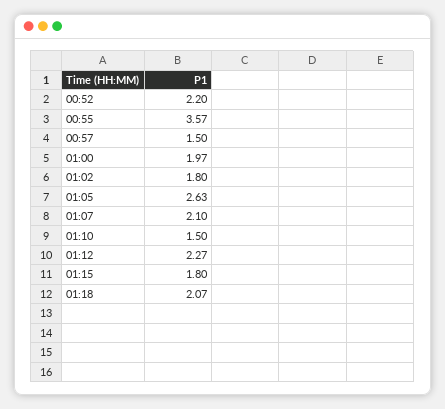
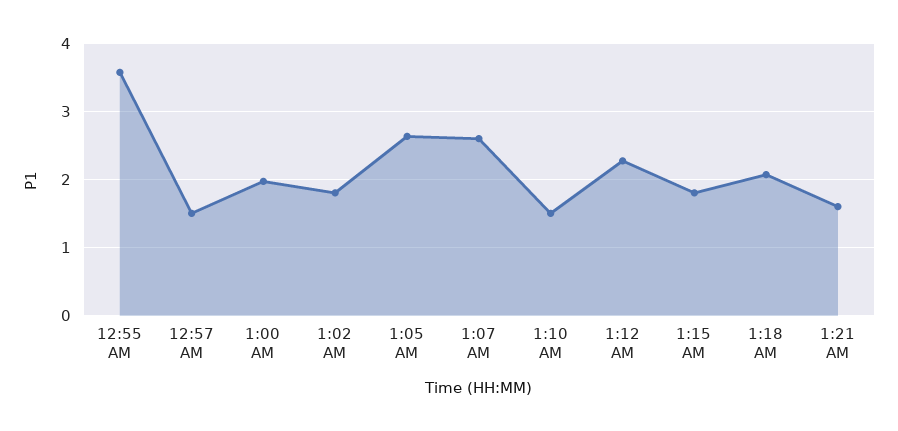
00:52: 2.2 -> none
01:07: 2.1 -> 2.6
1:21 AM: none -> 1.6

